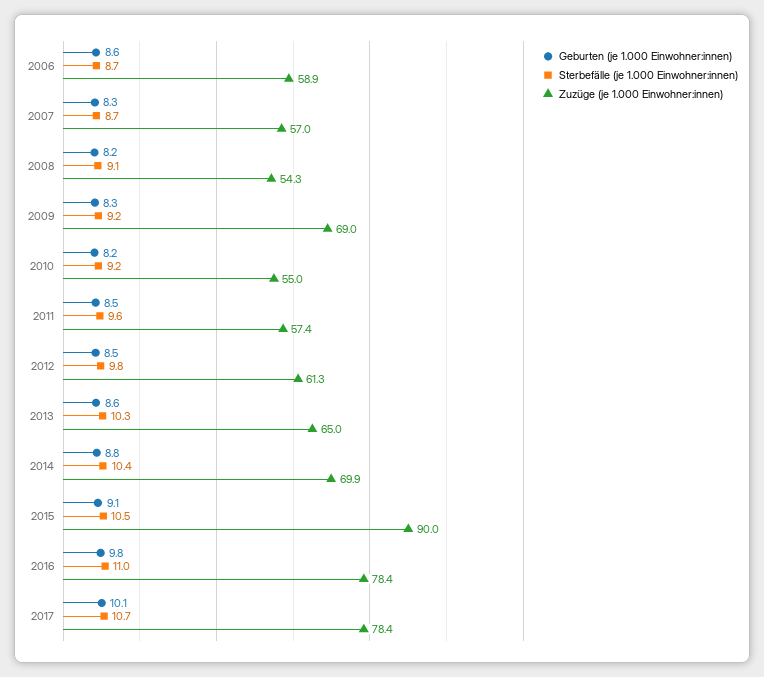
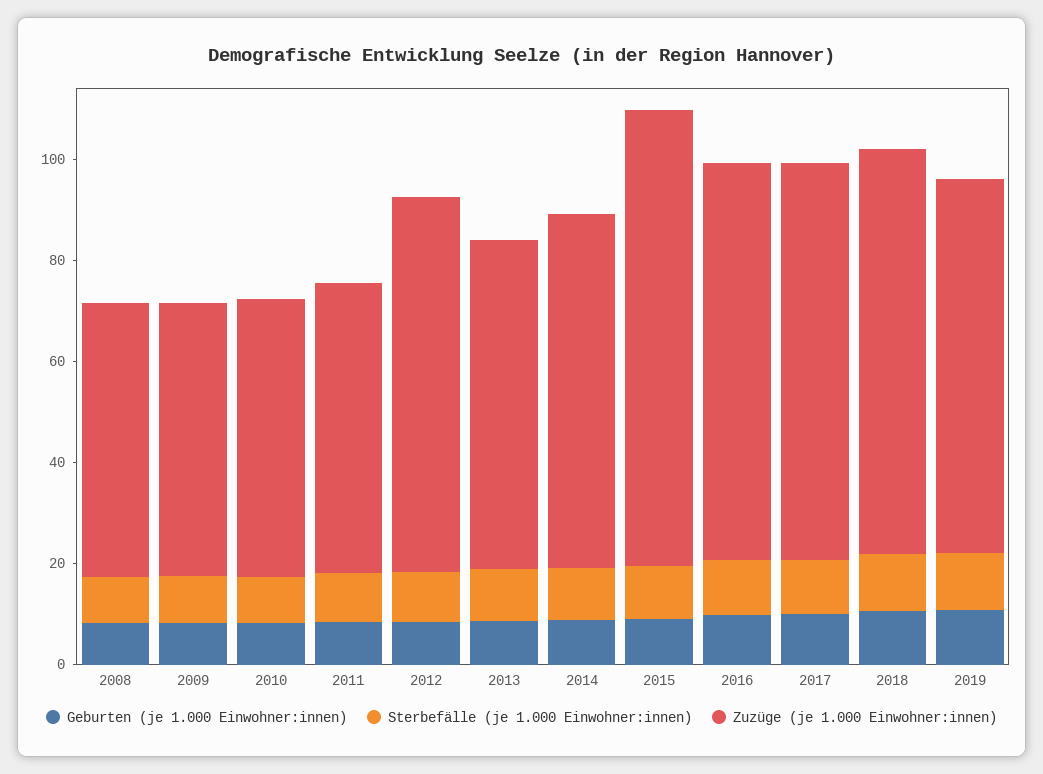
Geburten (je 1.000 Einwohner:innen), 2006: 8.6 -> none
Sterbefälle (je 1.000 Einwohner:innen), 2006: 8.7 -> none
Zuzüge (je 1.000 Einwohner:innen), 2006: 58.9 -> none
Geburten (je 1.000 Einwohner:innen), 2007: 8.3 -> none
Sterbefälle (je 1.000 Einwohner:innen), 2007: 8.7 -> none
Zuzüge (je 1.000 Einwohner:innen), 2007: 57 -> none
Zuzüge (je 1.000 Einwohner:innen), 2009: 69 -> 55
Zuzüge (je 1.000 Einwohner:innen), 2012: 61.3 -> 75
Geburten (je 1.000 Einwohner:innen), 2018: none -> 10
Sterbefälle (je 1.000 Einwohner:innen), 2018: none -> 10
Zuzüge (je 1.000 Einwohner:innen), 2018: none -> 80
Geburten (je 1.000 Einwohner:innen), 2019: none -> 10
Sterbefälle (je 1.000 Einwohner:innen), 2019: none -> 10
Zuzüge (je 1.000 Einwohner:innen), 2019: none -> 75

